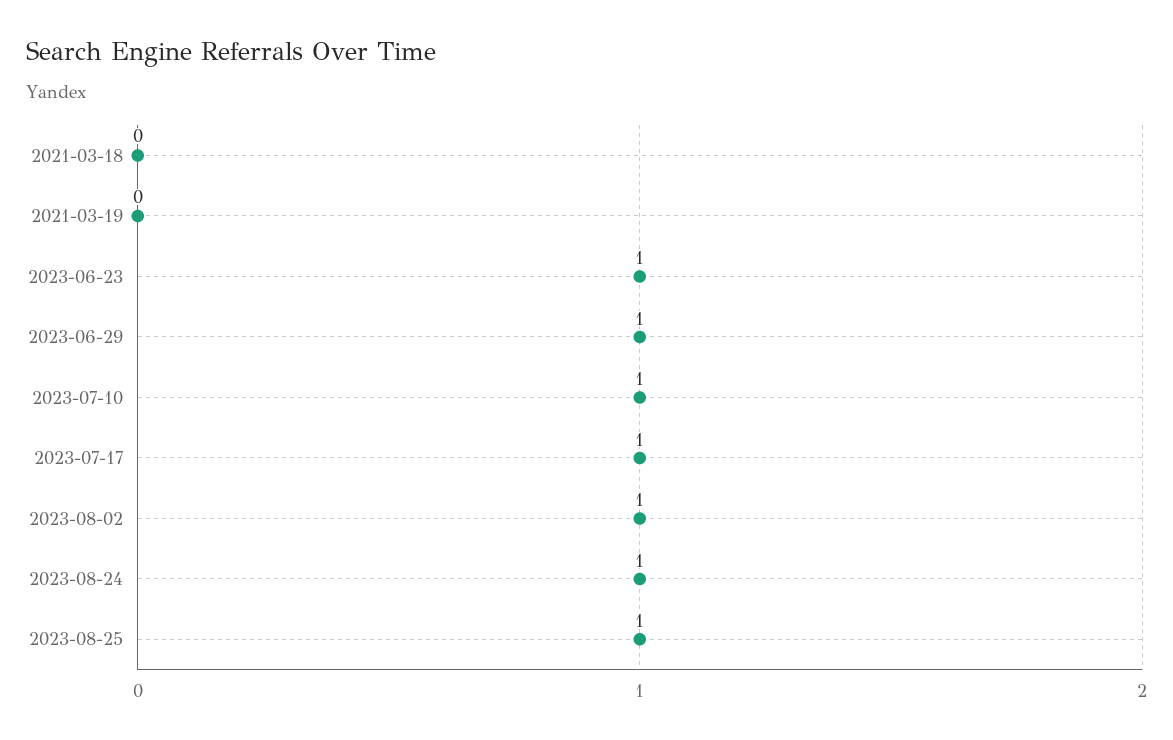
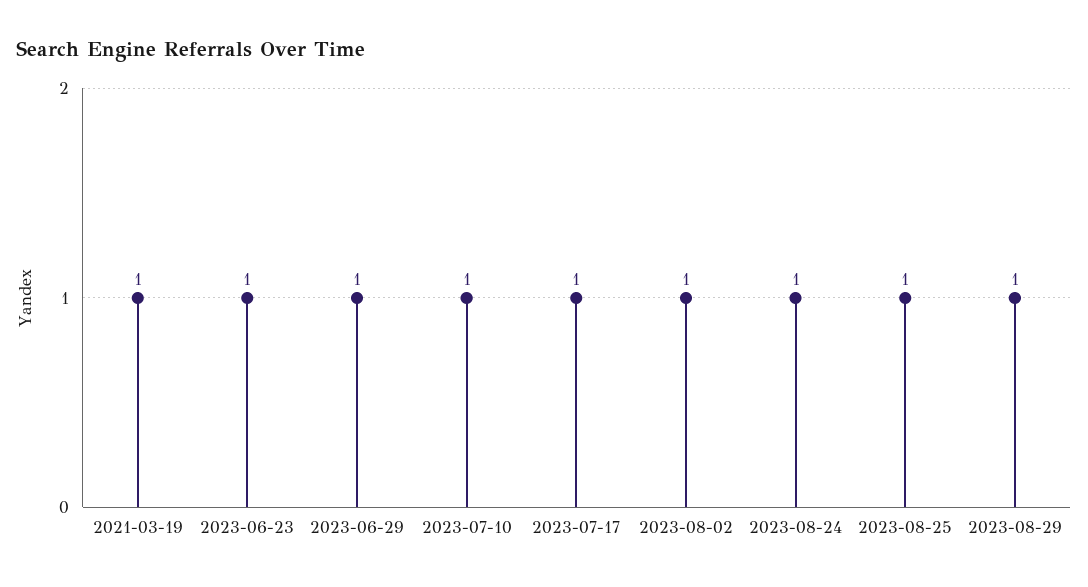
2021-03-18: 0 -> none
2021-03-19: 0 -> 1
2023-08-29: none -> 1

